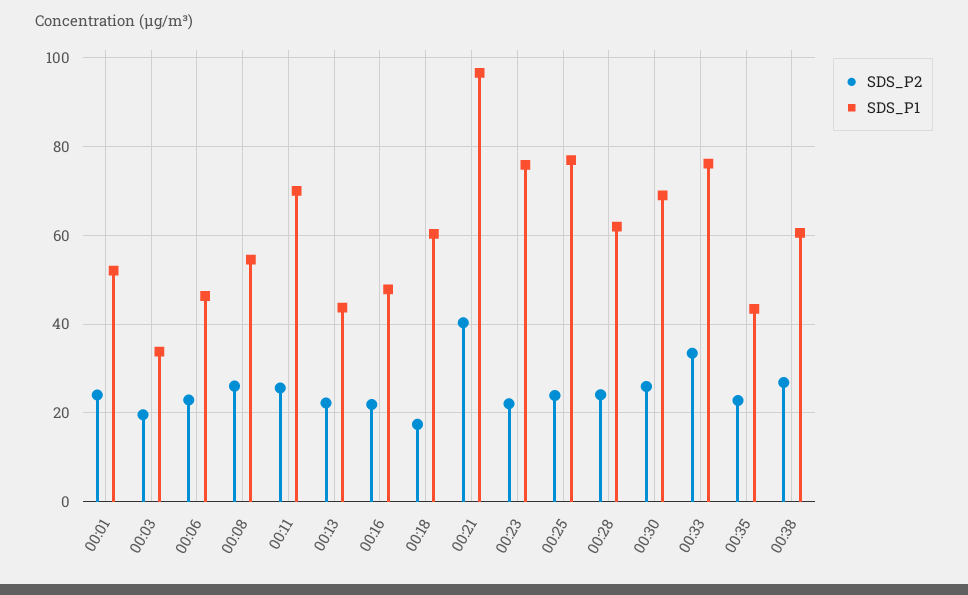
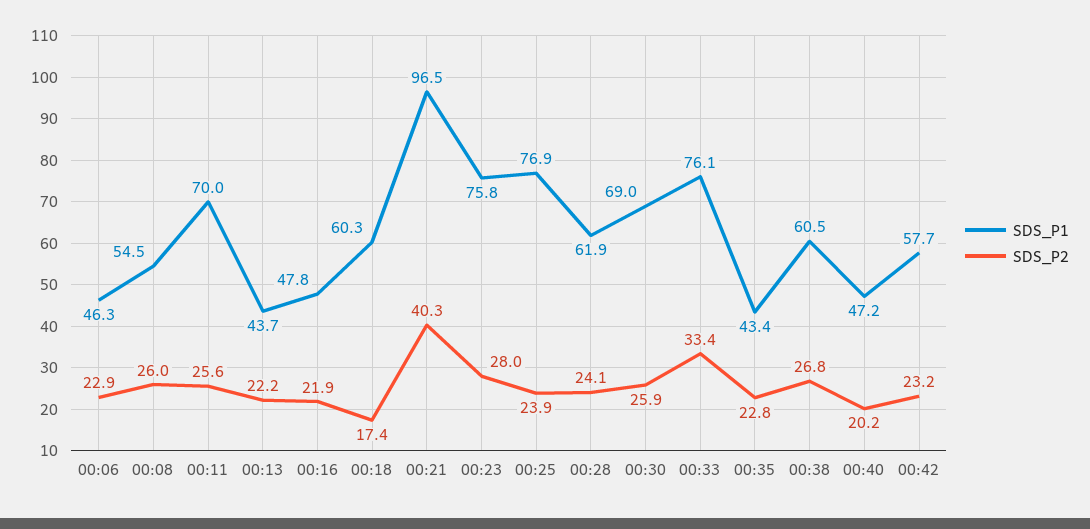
SDS_P2, 00:01: 24 -> none
SDS_P1, 00:01: 52 -> none
SDS_P2, 00:03: 20 -> none
SDS_P1, 00:03: 34 -> none
SDS_P2, 00:23: 22 -> 28
SDS_P1, 00:40: none -> 47.2
SDS_P2, 00:40: none -> 20.2
SDS_P1, 00:42: none -> 57.7
SDS_P2, 00:42: none -> 23.2

